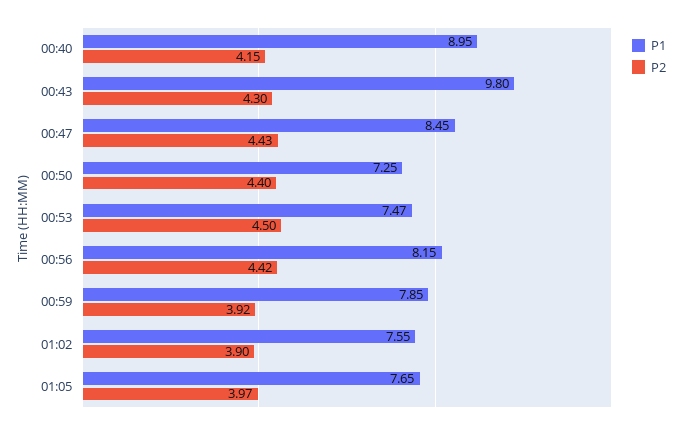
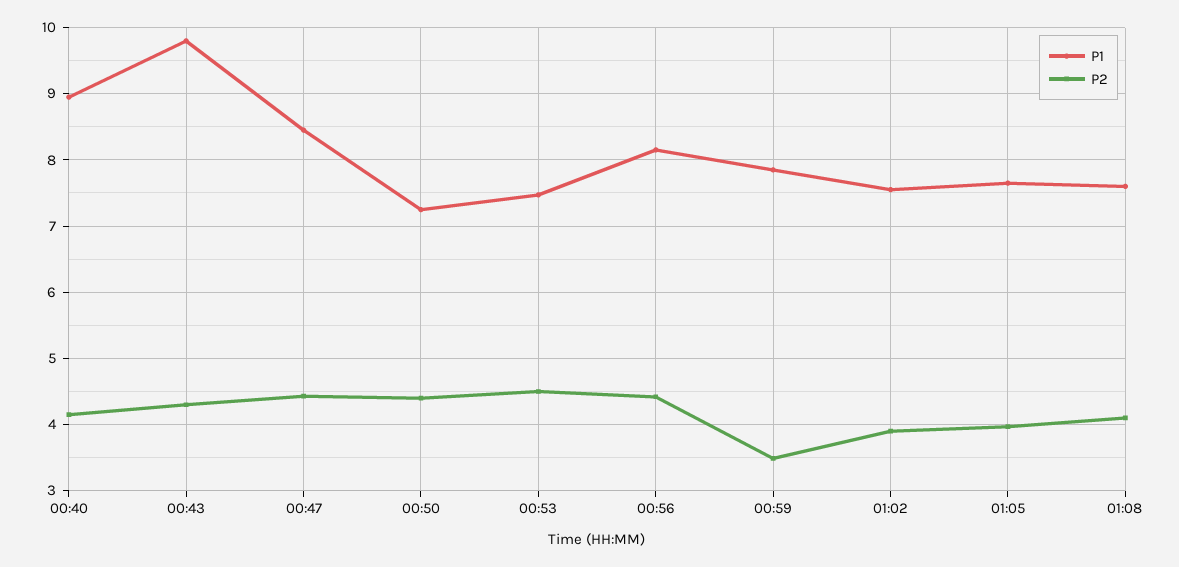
P2, 00:59: 3.92 -> 3.5
P1, 01:08: none -> 7.6
P2, 01:08: none -> 4.1

